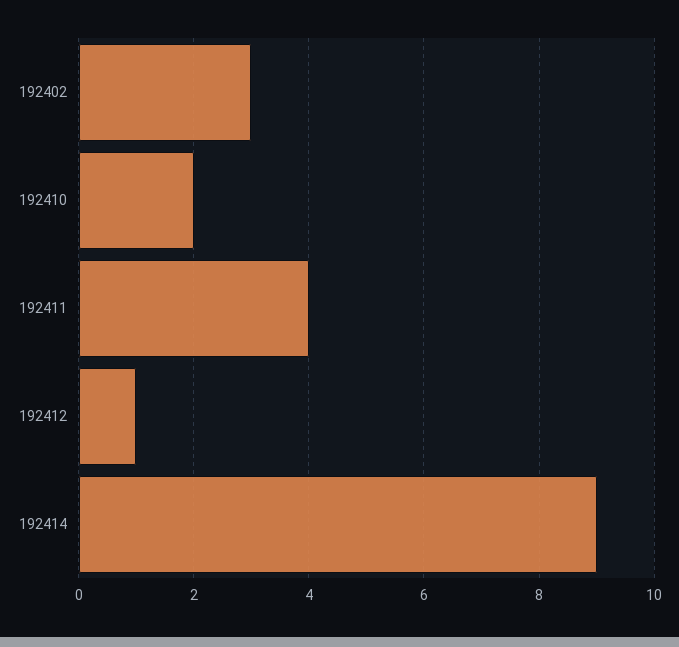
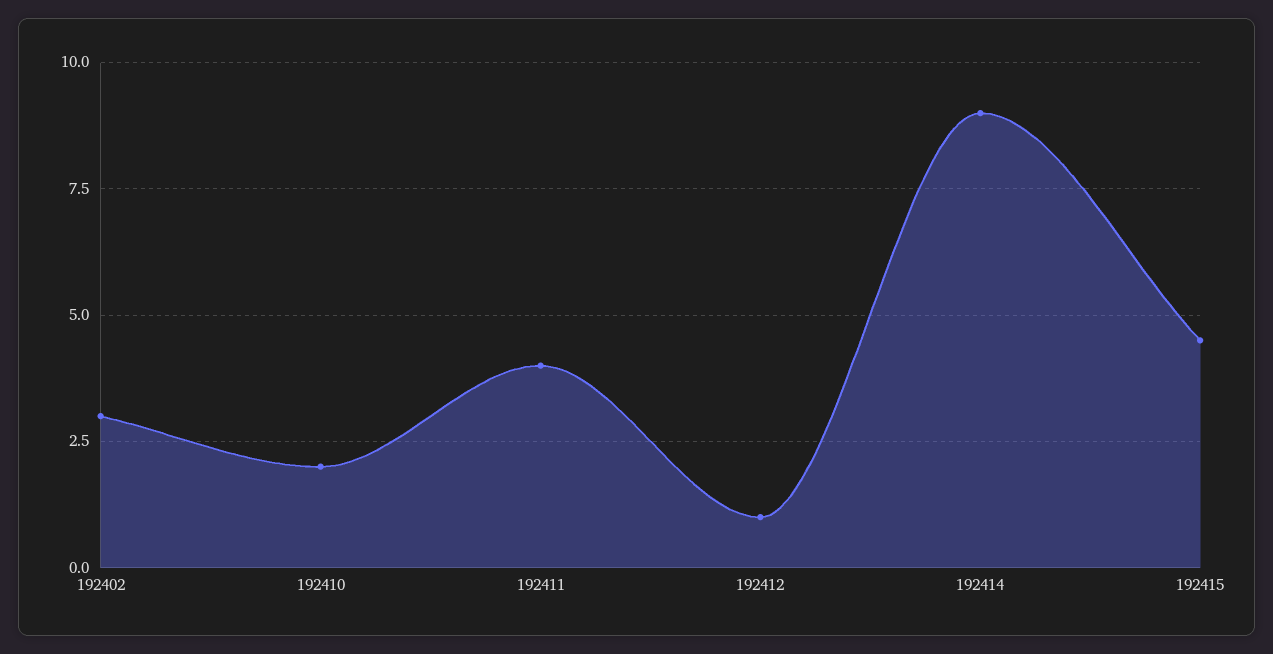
192415: none -> 4.5

